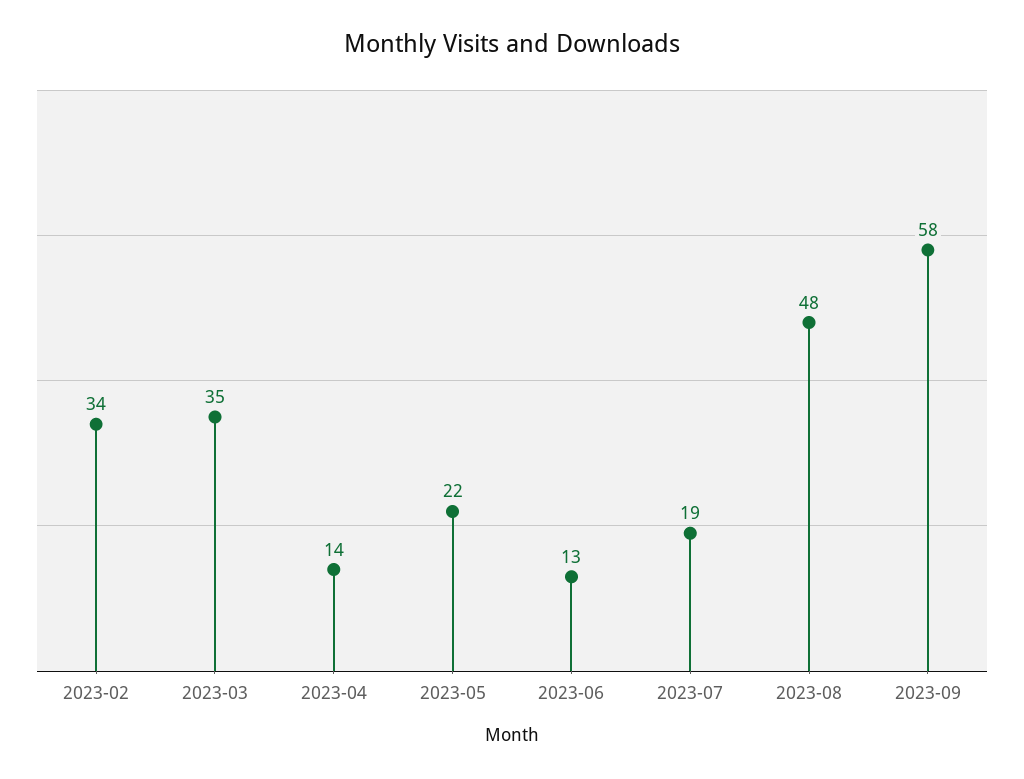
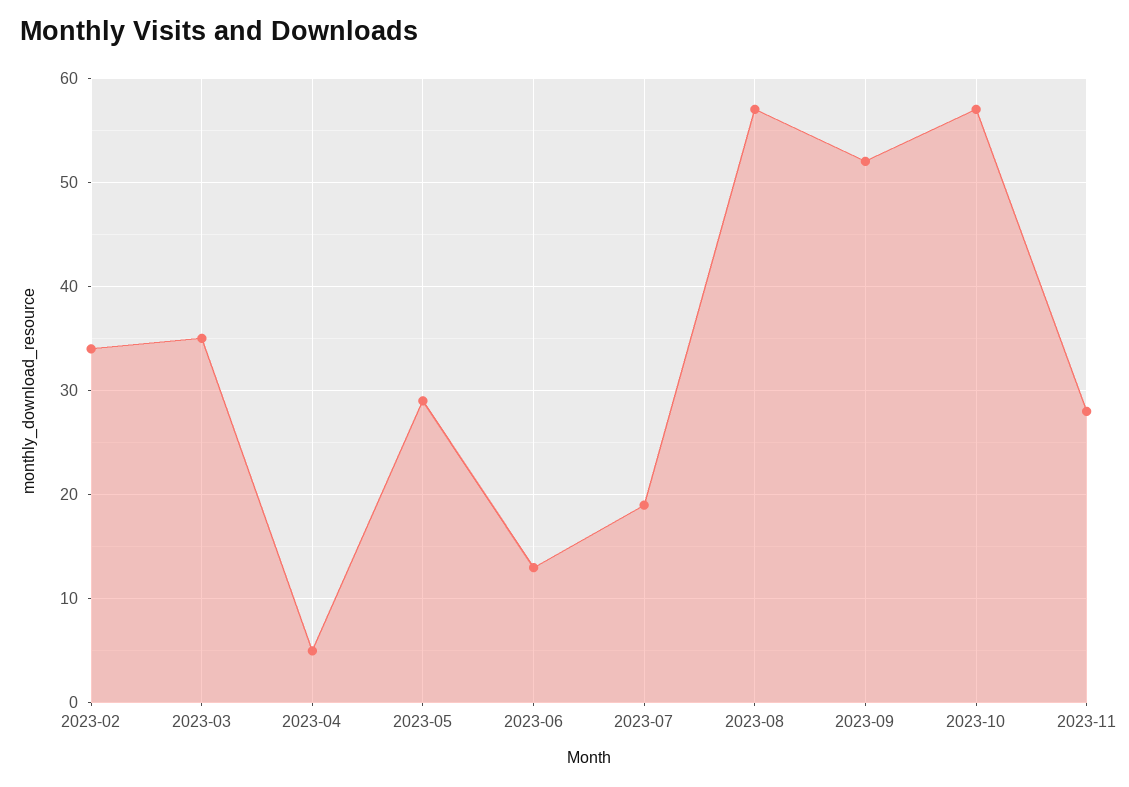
2023-04: 14 -> 5
2023-05: 22 -> 29
2023-08: 48 -> 57
2023-09: 58 -> 52
2023-10: none -> 57
2023-11: none -> 28

